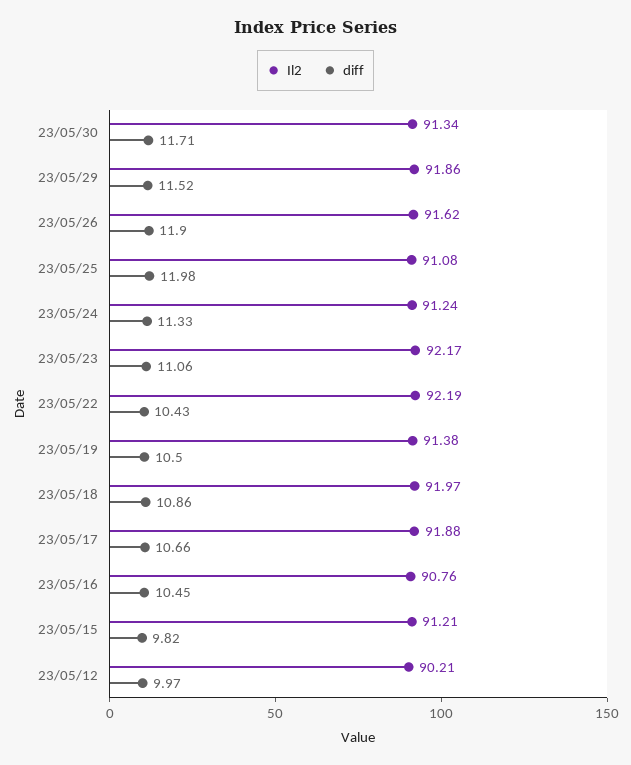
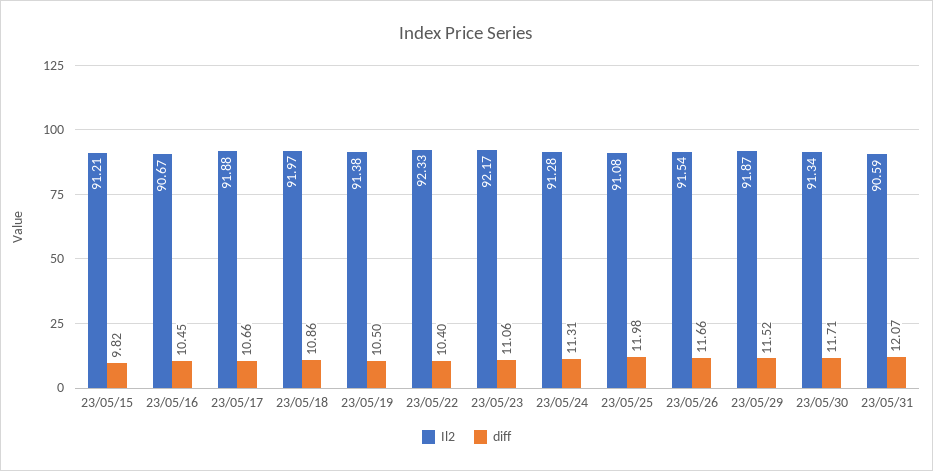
Il2, 23/05/29: 91.86 -> 91.87
Il2, 23/05/26: 91.62 -> 91.54
diff, 23/05/26: 11.9 -> 11.66
Il2, 23/05/24: 91.24 -> 91.28
diff, 23/05/24: 11.33 -> 11.31
Il2, 23/05/22: 92.19 -> 92.33
diff, 23/05/22: 10.43 -> 10.4
Il2, 23/05/16: 90.76 -> 90.67
Il2, 23/05/12: 90.21 -> none
diff, 23/05/12: 9.97 -> none
Il2, 23/05/31: none -> 90.59
diff, 23/05/31: none -> 12.07

